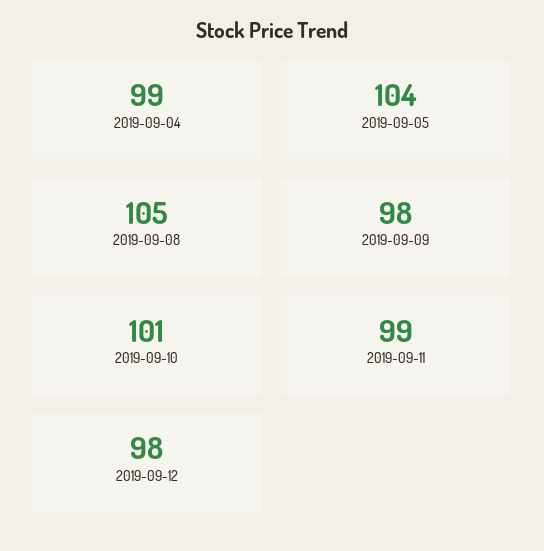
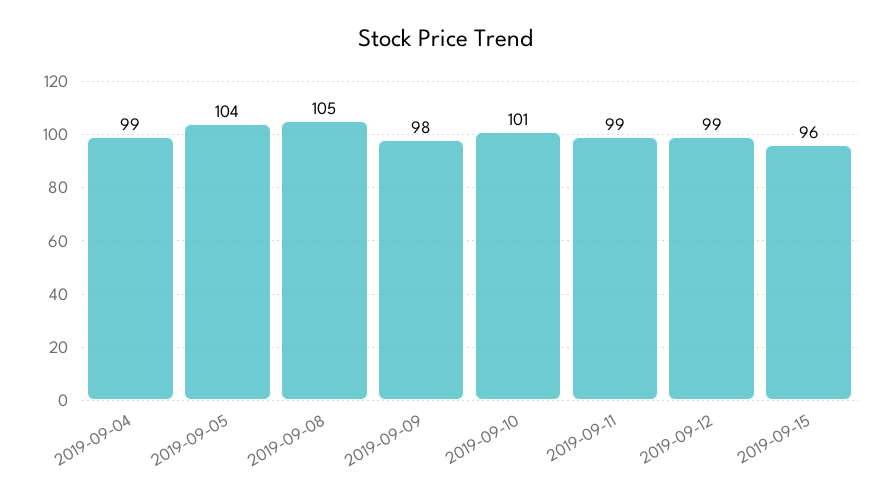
2019-09-12: 98 -> 99
2019-09-15: none -> 96

